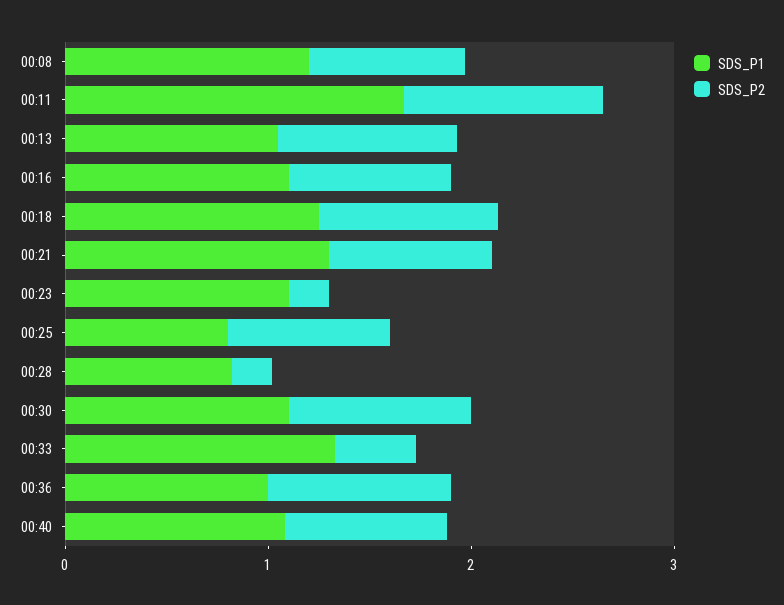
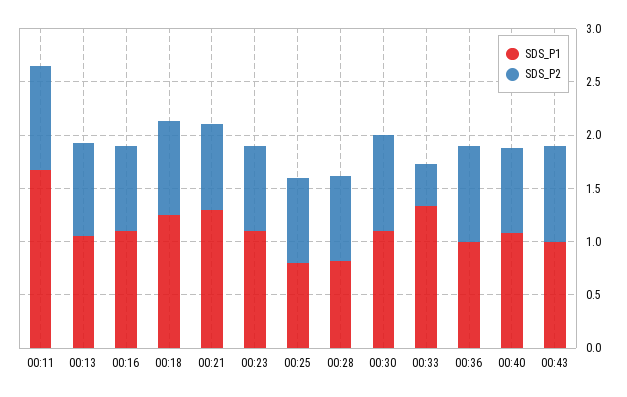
SDS_P1, 00:08: 1.2 -> none
SDS_P2, 00:08: 0.8 -> none
SDS_P2, 00:23: 0.2 -> 0.8
SDS_P2, 00:28: 0.2 -> 0.8
SDS_P1, 00:43: none -> 1
SDS_P2, 00:43: none -> 0.9

